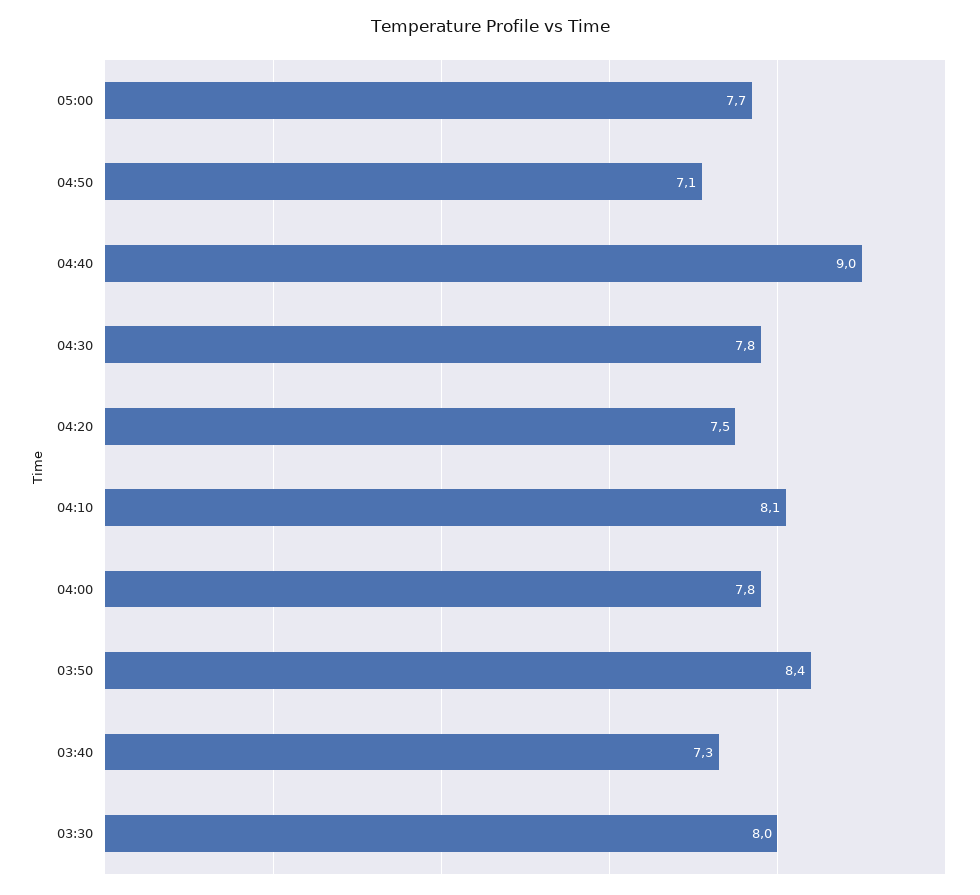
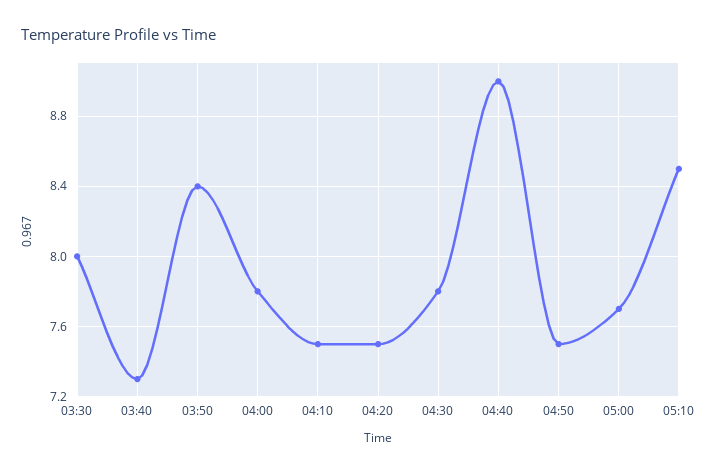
04:50: 7.1 -> 7.5
04:10: 8.1 -> 7.5
05:10: none -> 8.5

